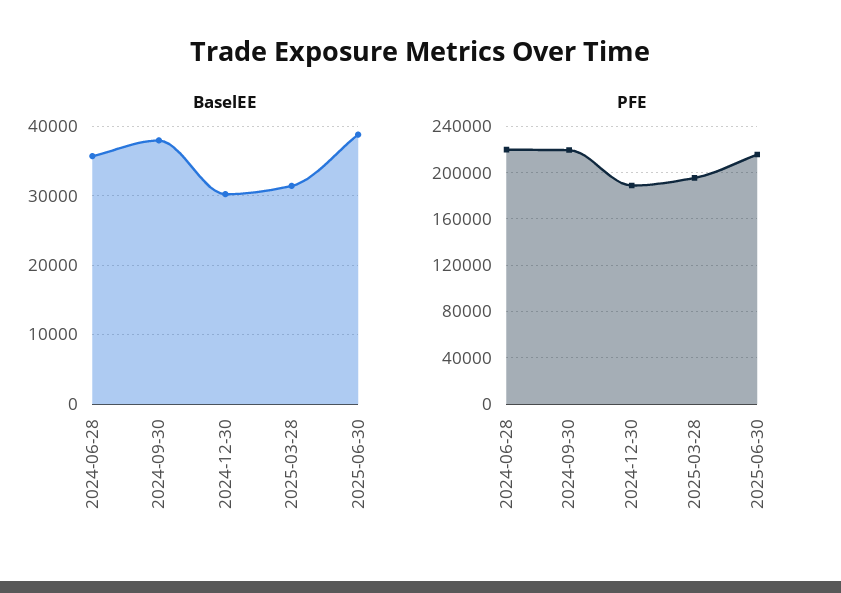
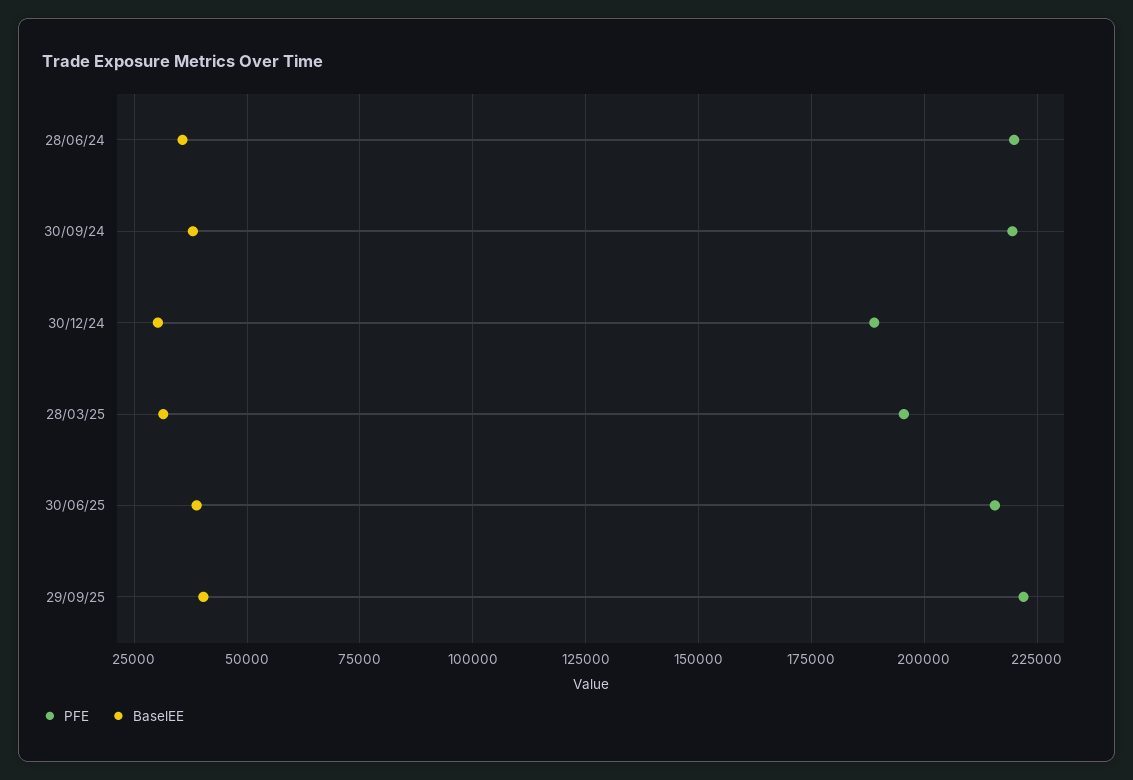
PFE, 29/09/25: none -> 222500
BaselEE, 29/09/25: none -> 40000

